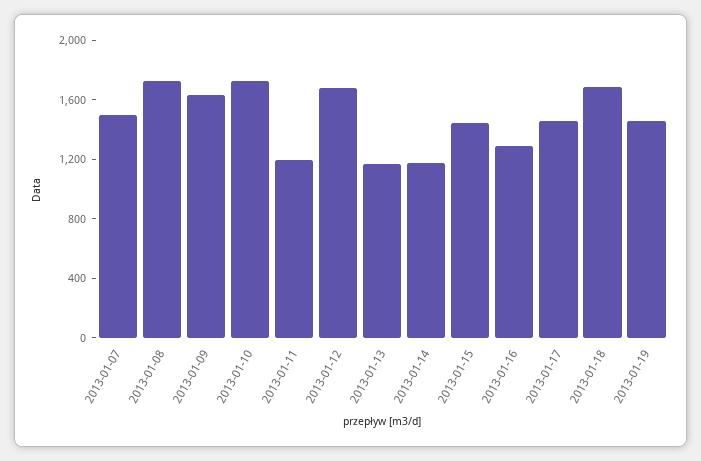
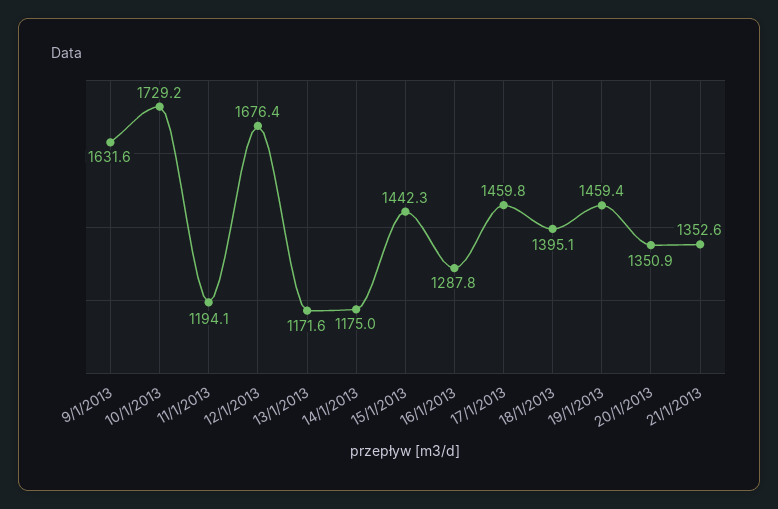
2013-01-07: 1500 -> none
2013-01-08: 1700 -> none
2013-01-18: 1700 -> 1395.1
20/1/2013: none -> 1350.9
21/1/2013: none -> 1352.6

